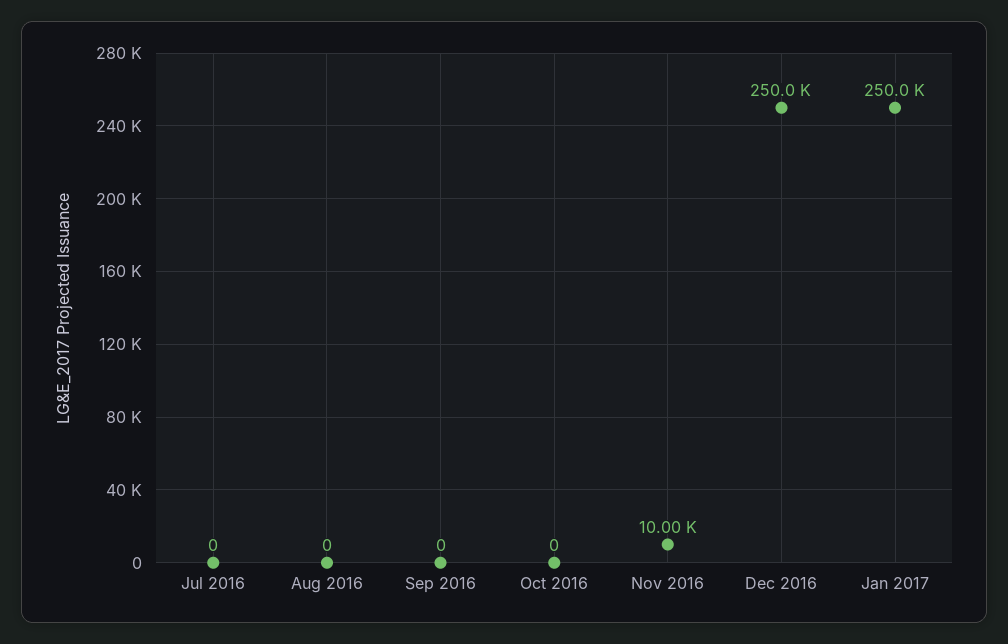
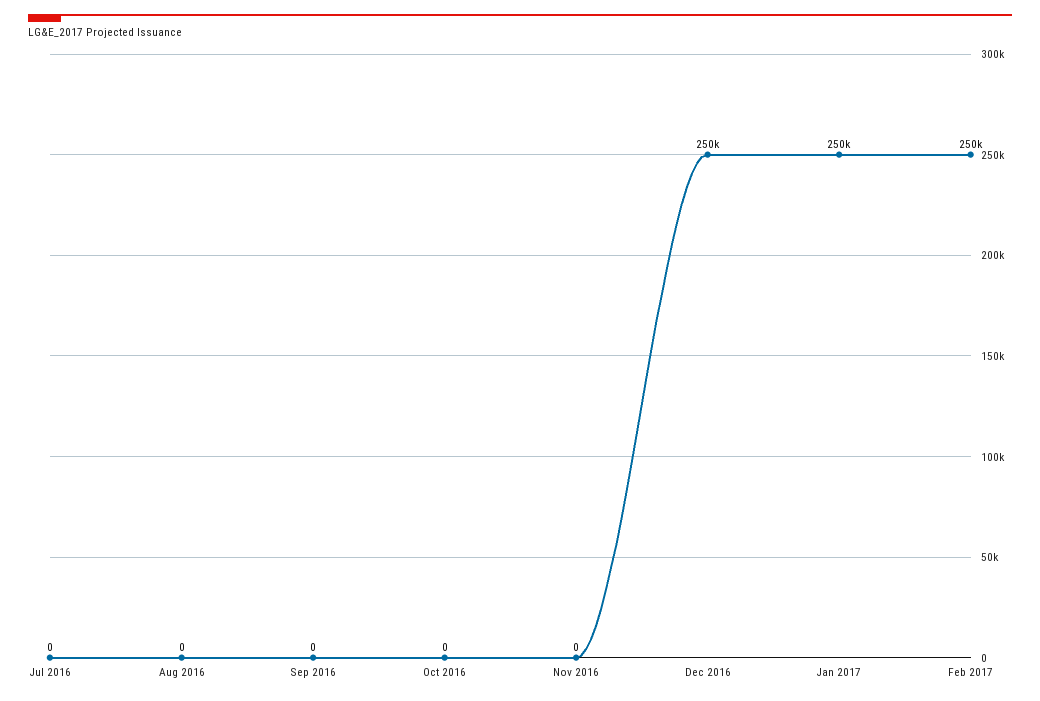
Nov 2016: 10000 -> 0
Feb 2017: none -> 250000

